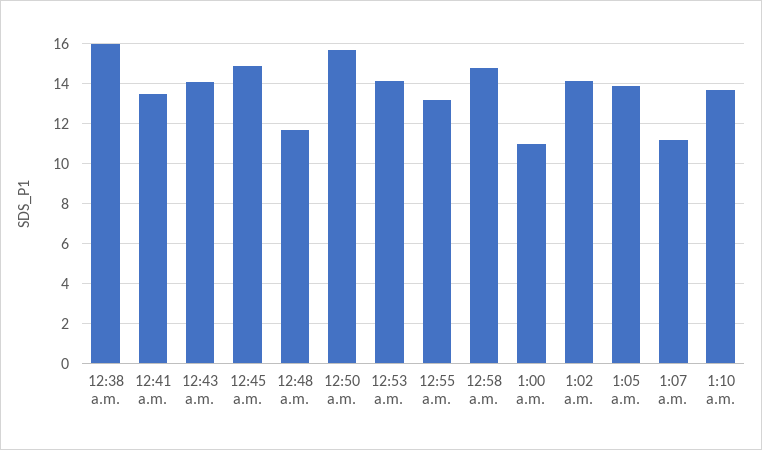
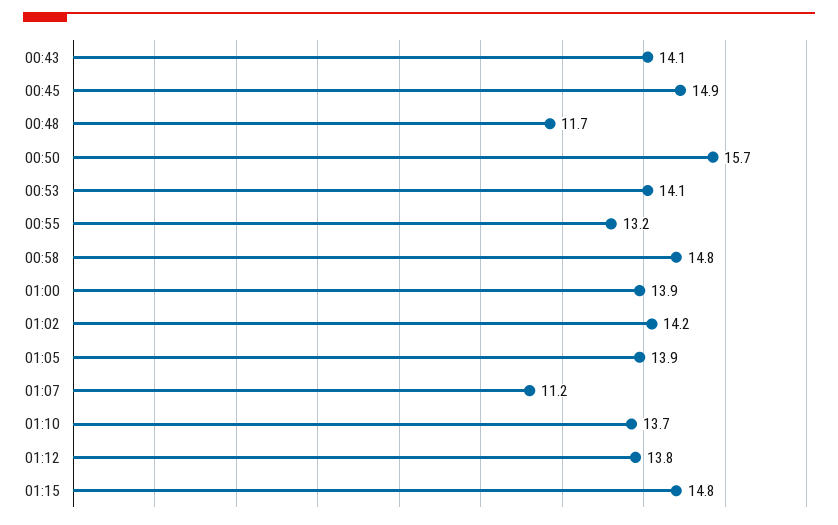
12:38 a.m.: 16 -> none
12:41 a.m.: 13.5 -> none
1:00 a.m.: 11 -> 13.9
01:12: none -> 13.8
01:15: none -> 14.8

